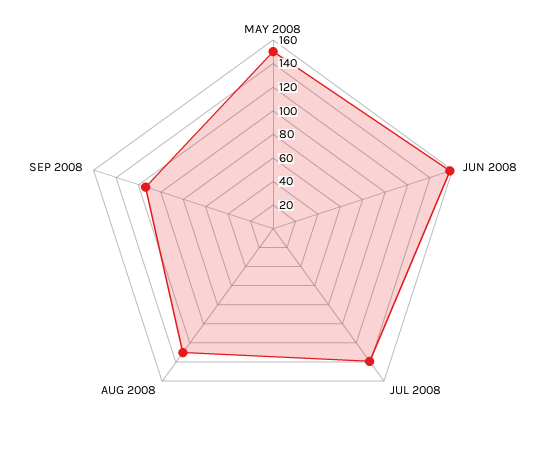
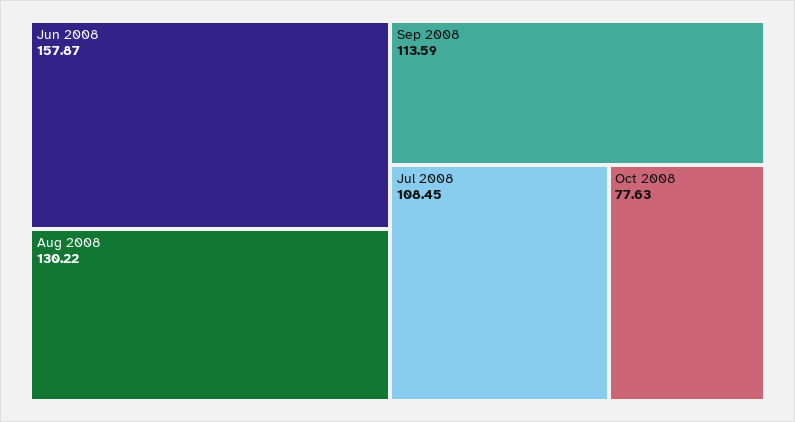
MAY 2008: 150 -> none
JUL 2008: 140 -> 108.45
Oct 2008: none -> 77.63

